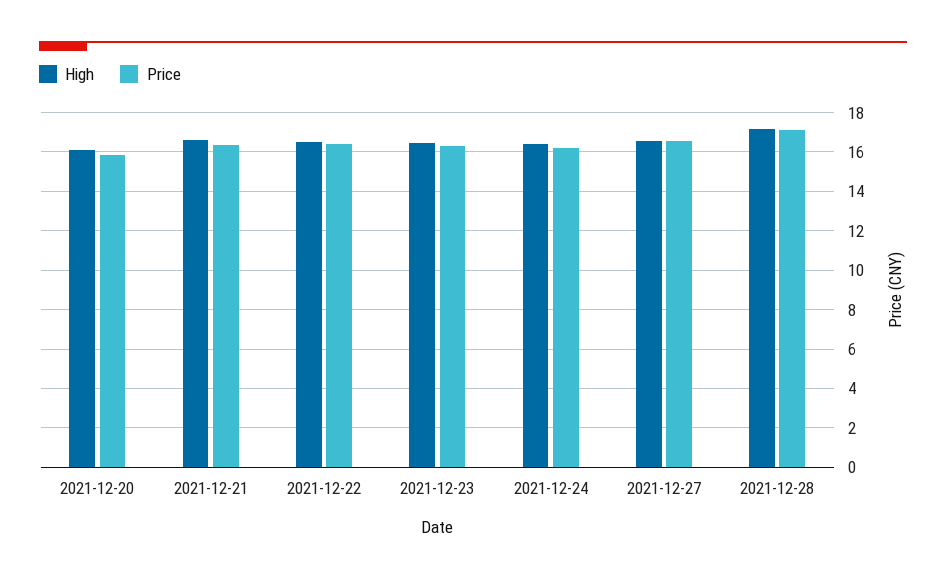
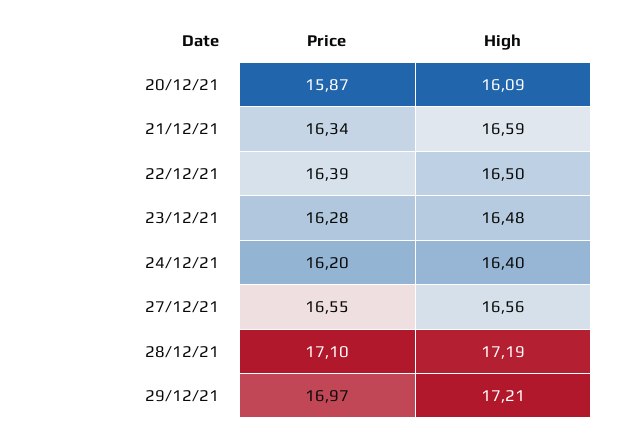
Price, 29/12/21: none -> 16.97
High, 29/12/21: none -> 17.21

